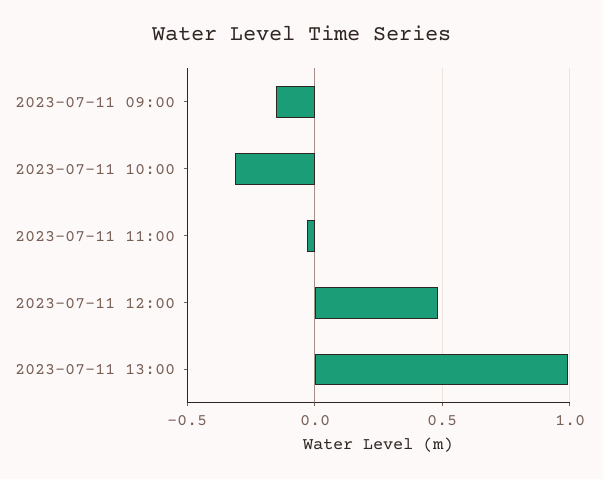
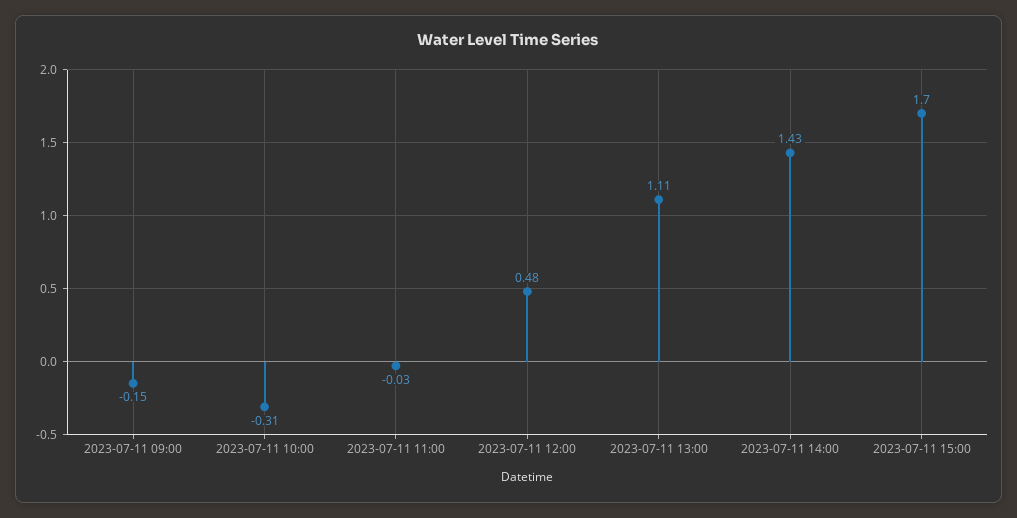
2023-07-11 13:00: 1 -> 1.11
2023-07-11 14:00: none -> 1.43
2023-07-11 15:00: none -> 1.7

